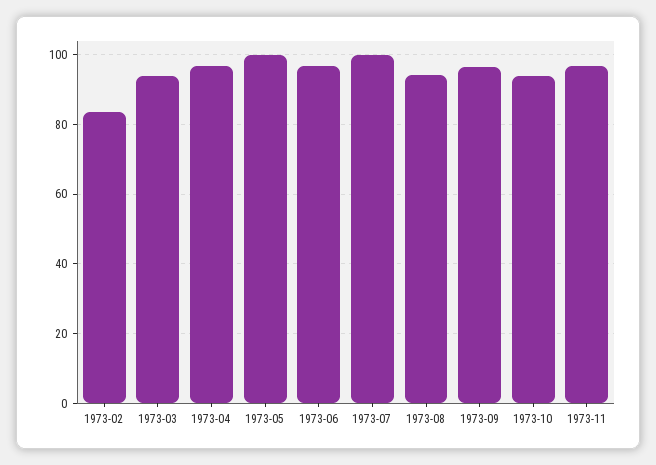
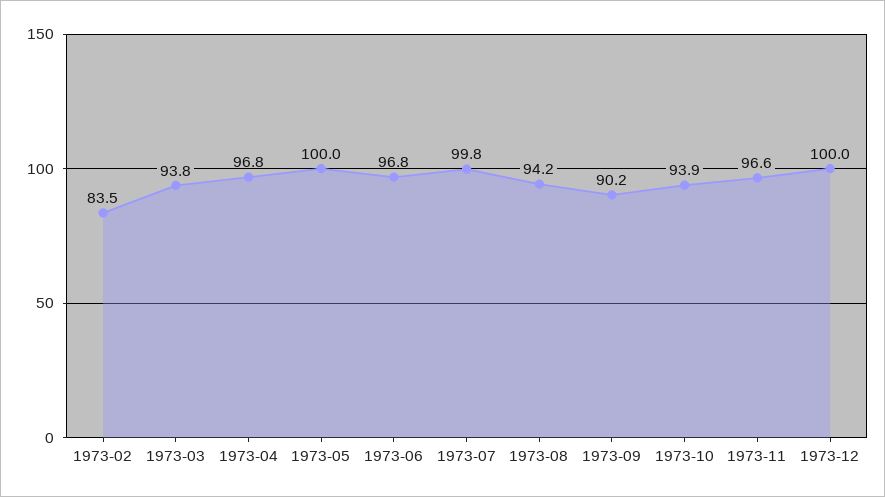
1973-09: 96 -> 90.2
1973-12: none -> 100

